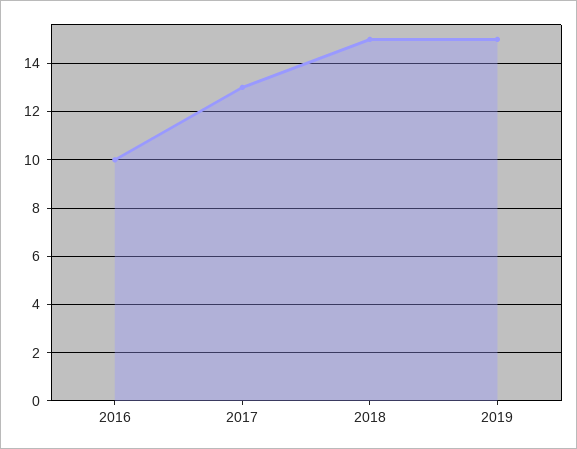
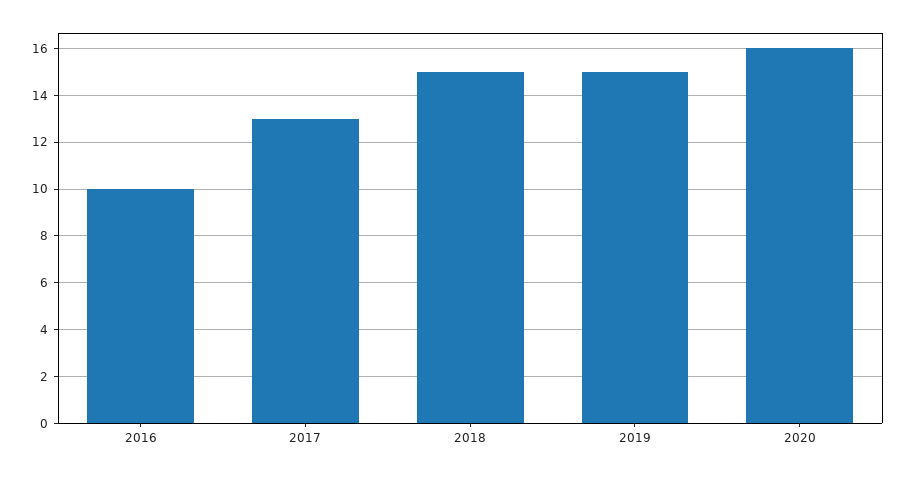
2020: none -> 16

